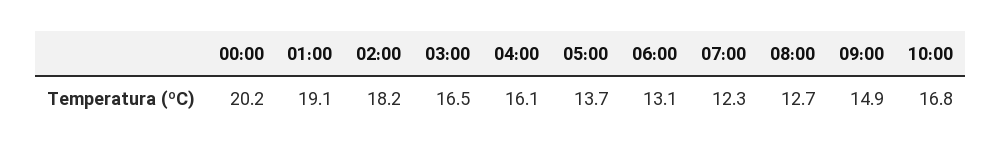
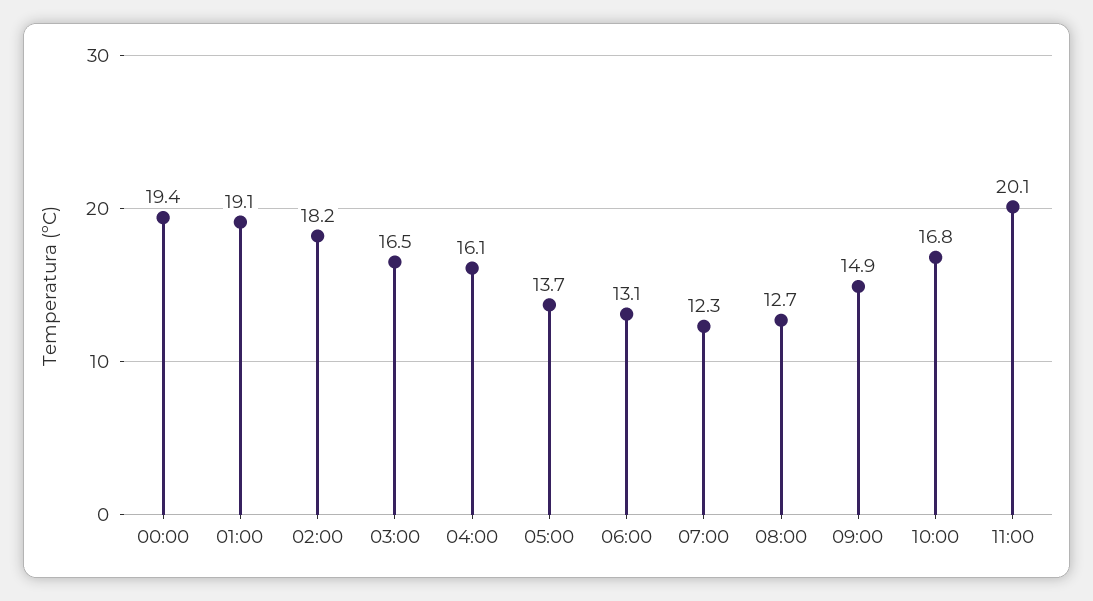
00:00: 20.2 -> 19.4
11:00: none -> 20.1

